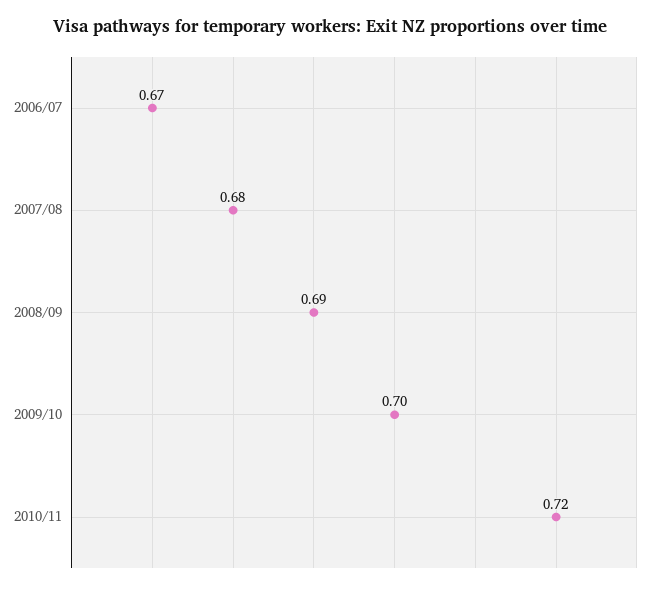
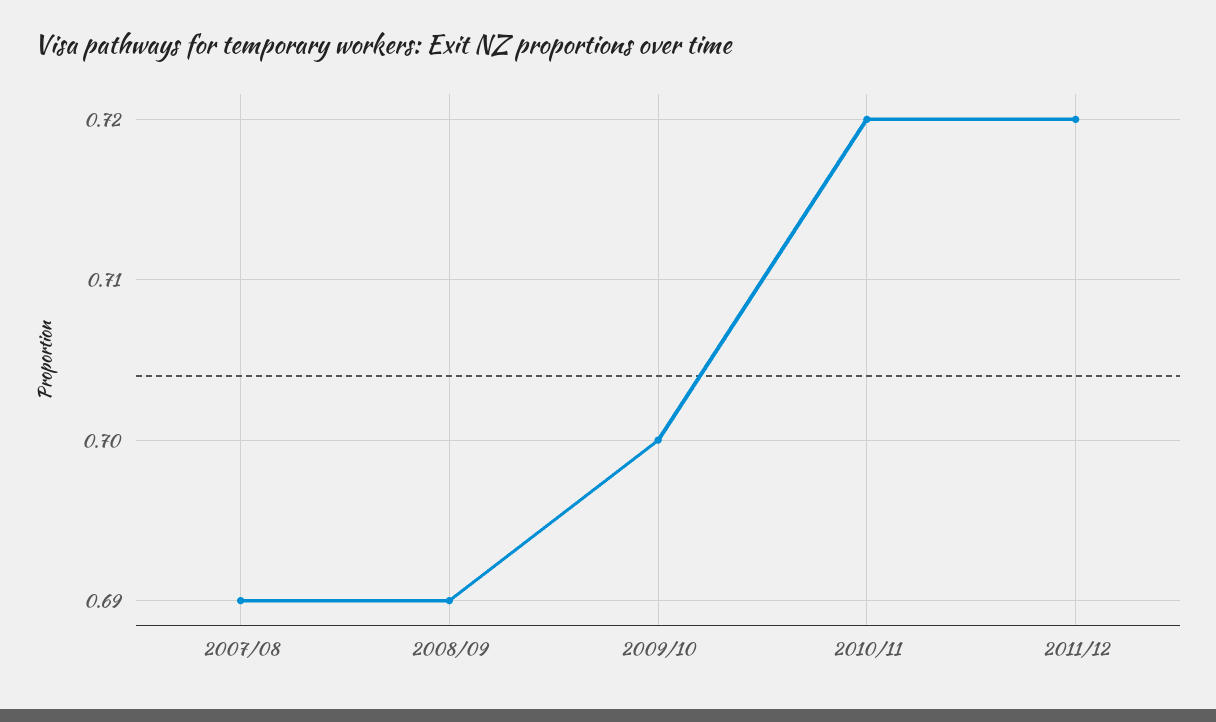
2006/07: 0.67 -> none
2007/08: 0.68 -> 0.69
2011/12: none -> 0.72

